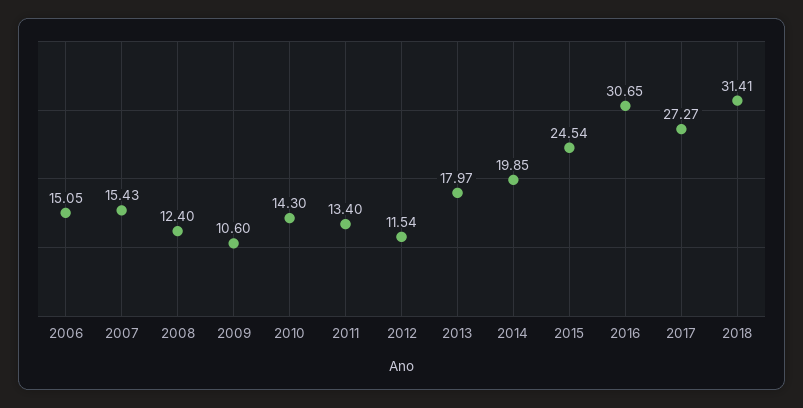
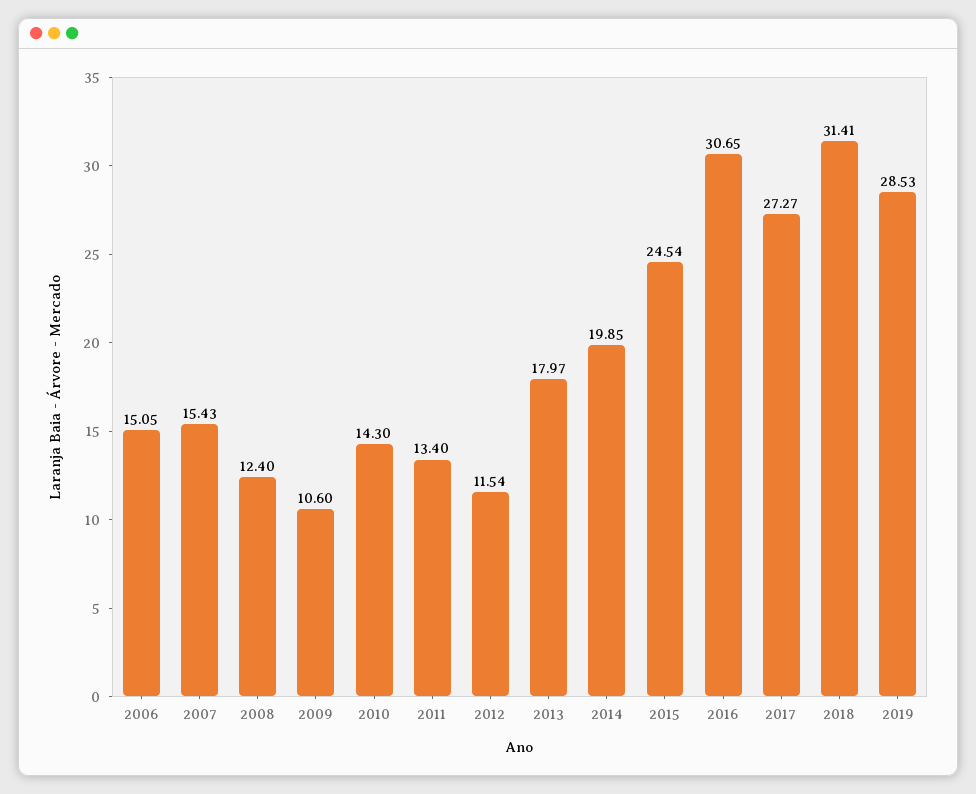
2019: none -> 28.53

